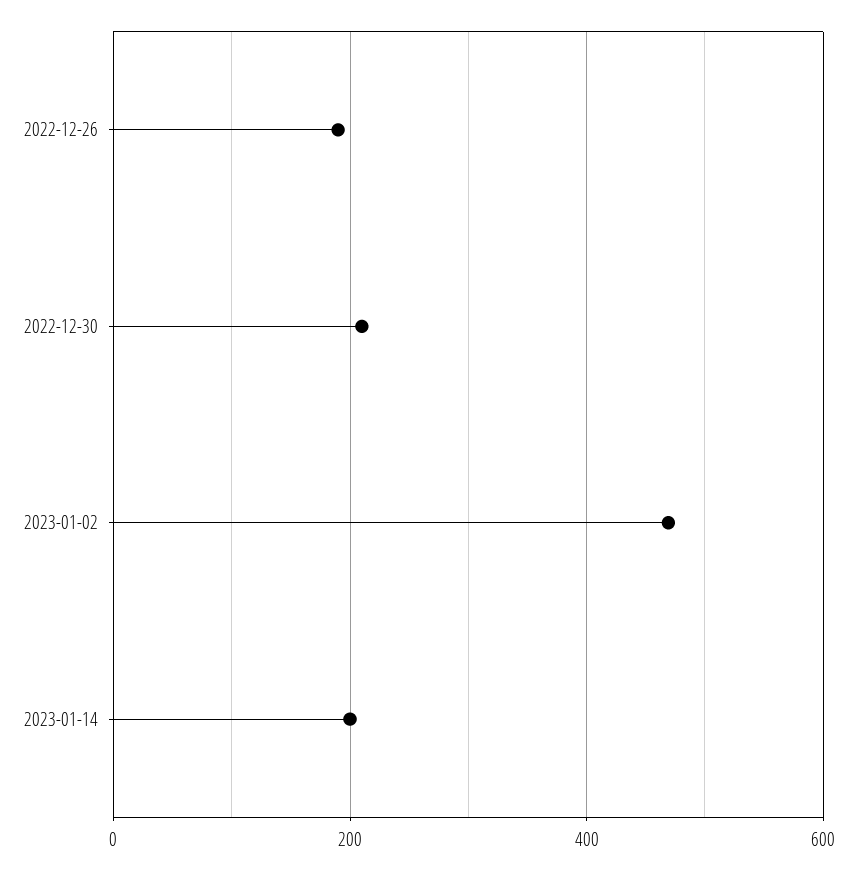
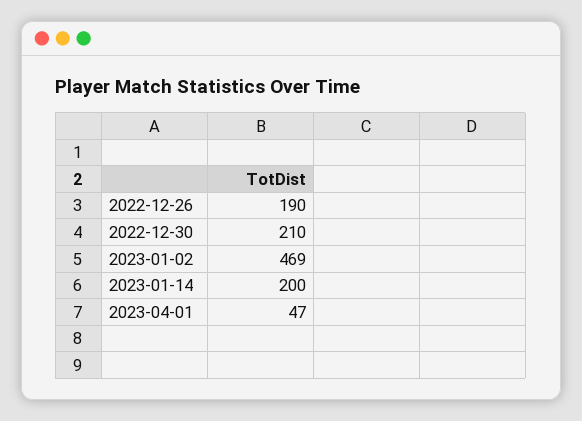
2023-04-01: none -> 47

